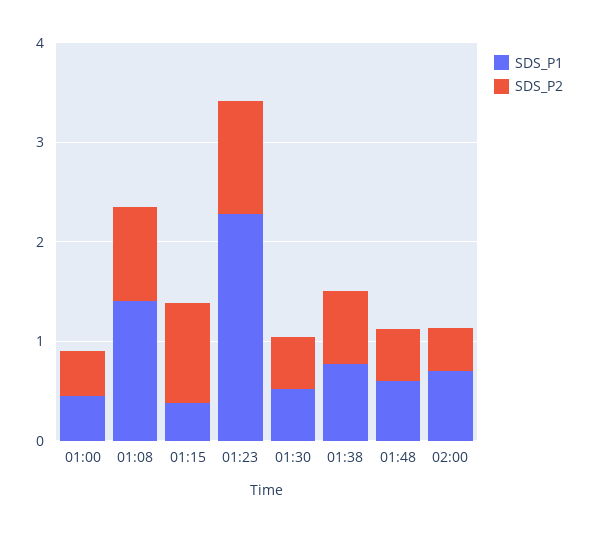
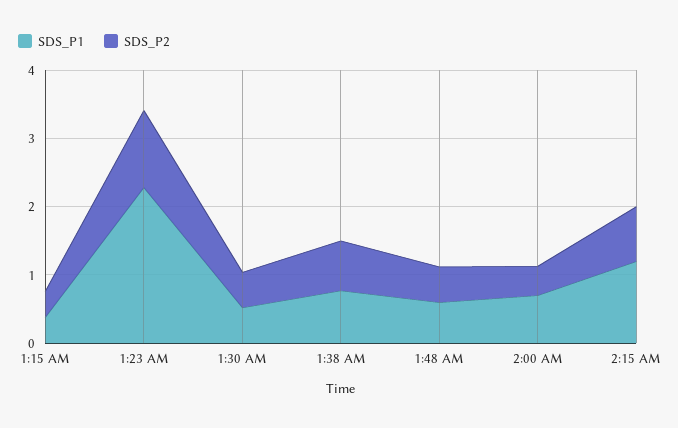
SDS_P1, 01:00: 0.4 -> none
SDS_P2, 01:00: 0.4 -> none
SDS_P1, 01:08: 1.4 -> none
SDS_P2, 01:08: 1 -> none
SDS_P2, 01:15: 1 -> 0.4
SDS_P1, 2:15 AM: none -> 1.2
SDS_P2, 2:15 AM: none -> 0.8

